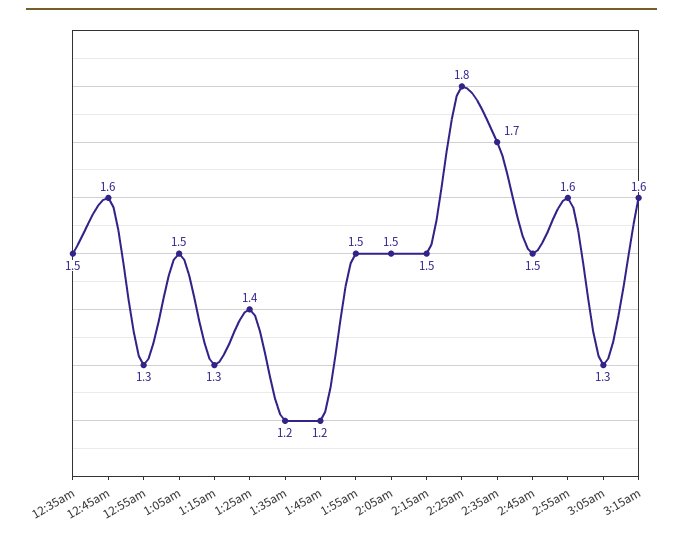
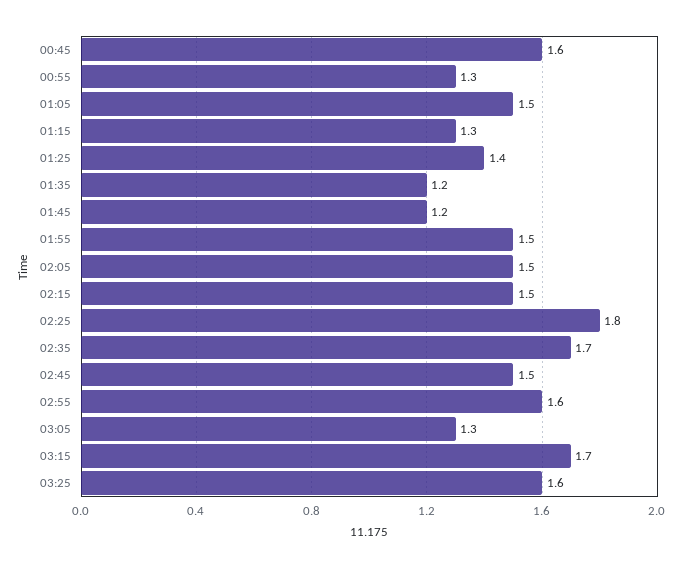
12:35am: 1.5 -> none
3:15am: 1.6 -> 1.7
03:25: none -> 1.6

